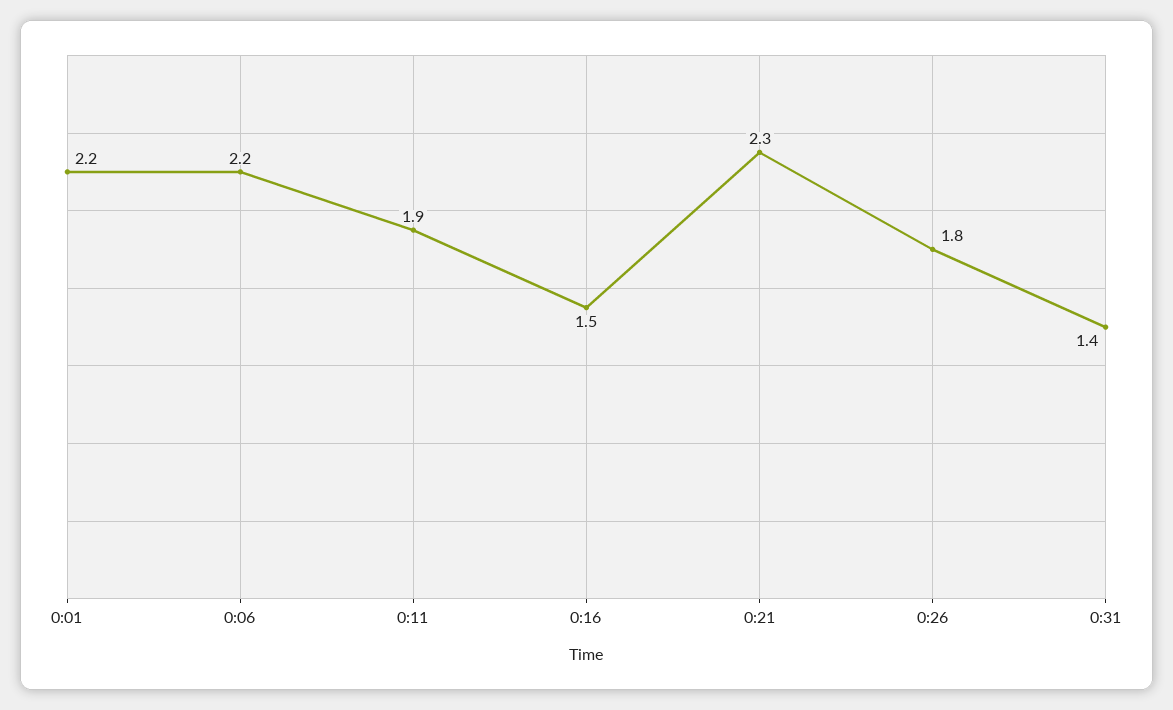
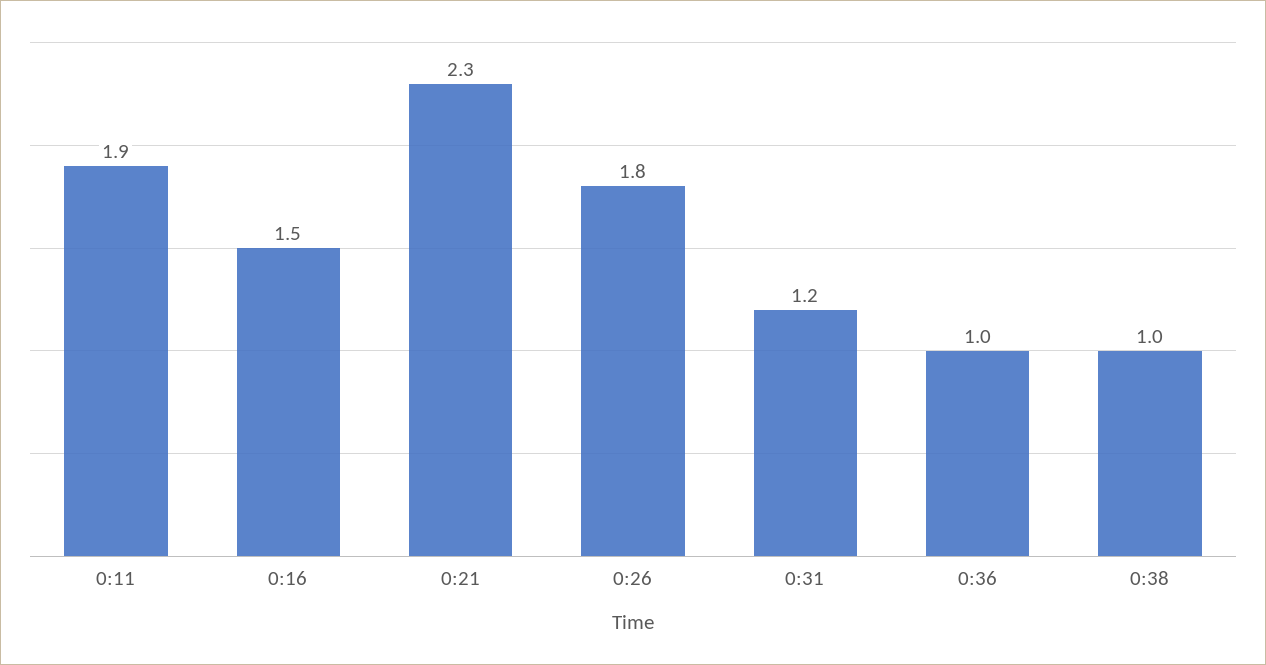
0:01: 2.2 -> none
0:06: 2.2 -> none
0:31: 1.4 -> 1.2
0:36: none -> 1
0:38: none -> 1

